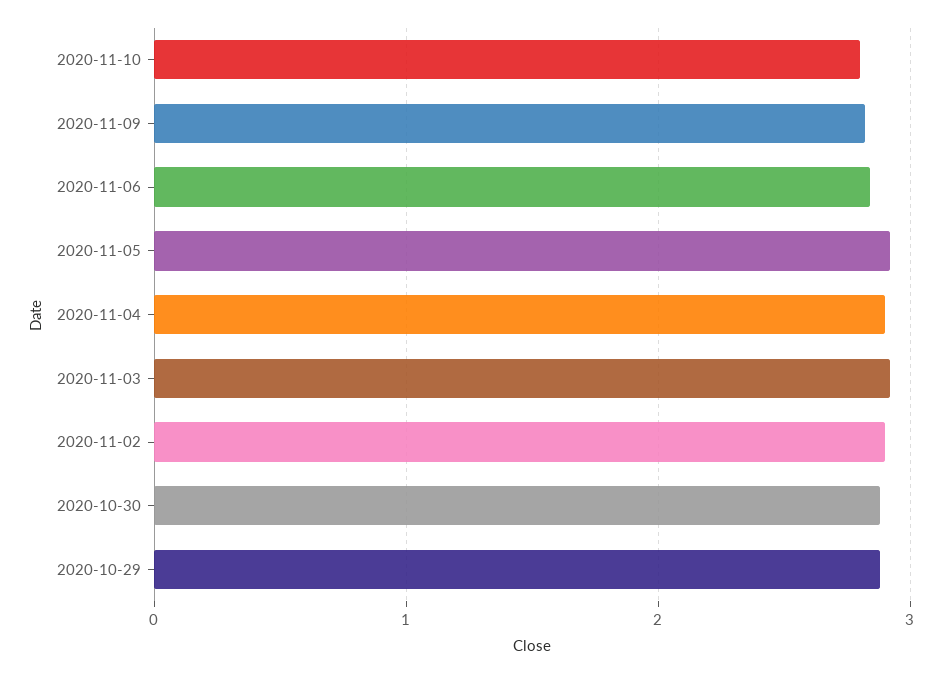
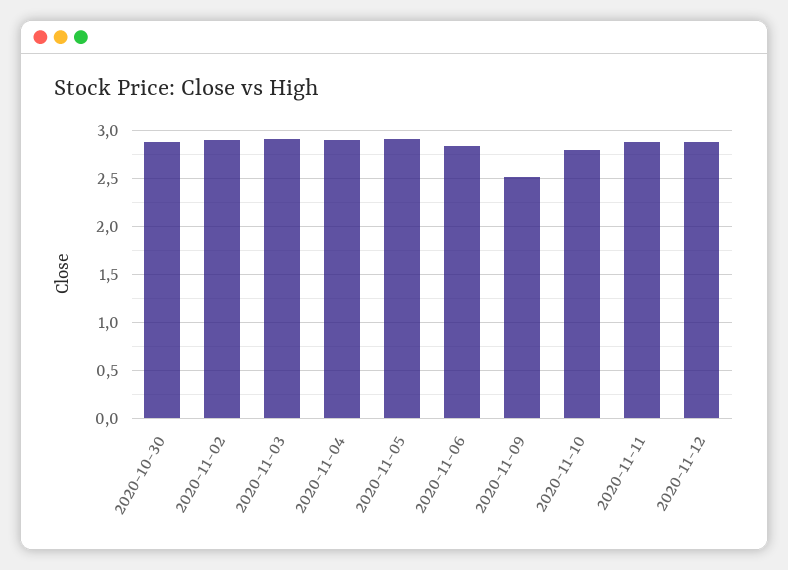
2020-11-09: 2.8 -> 2.5
2020-10-29: 2.9 -> none
2020-11-11: none -> 2.9
2020-11-12: none -> 2.9

